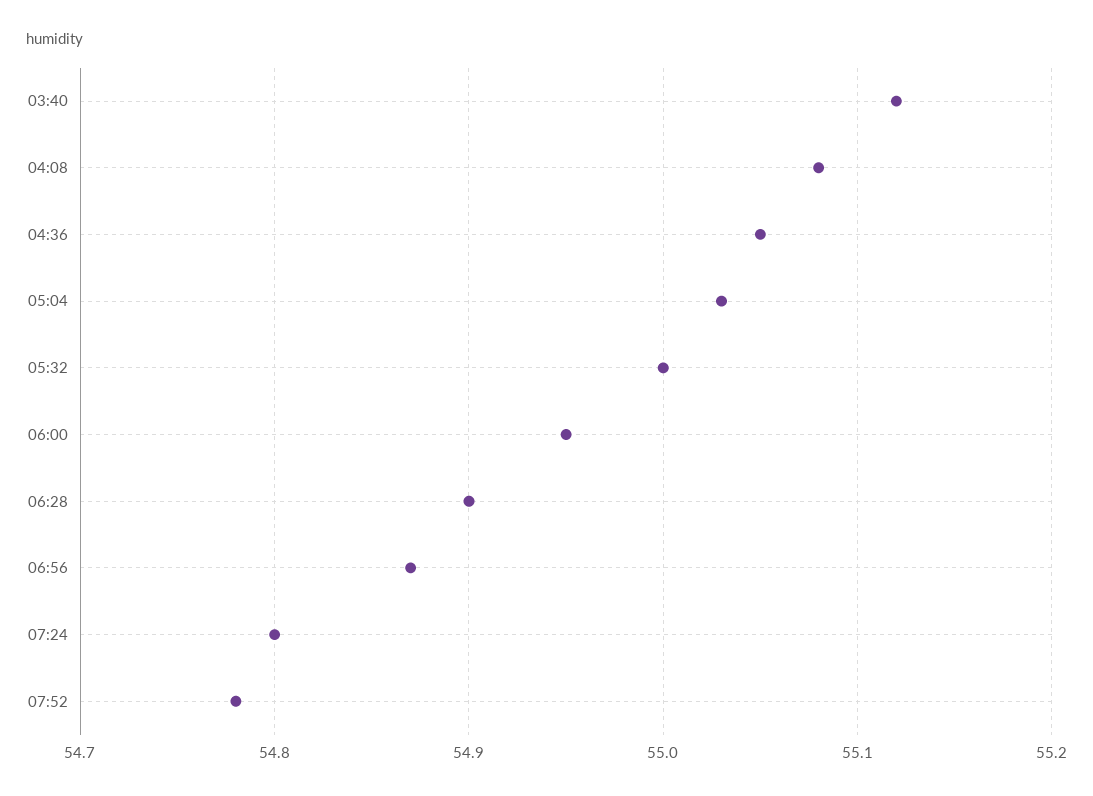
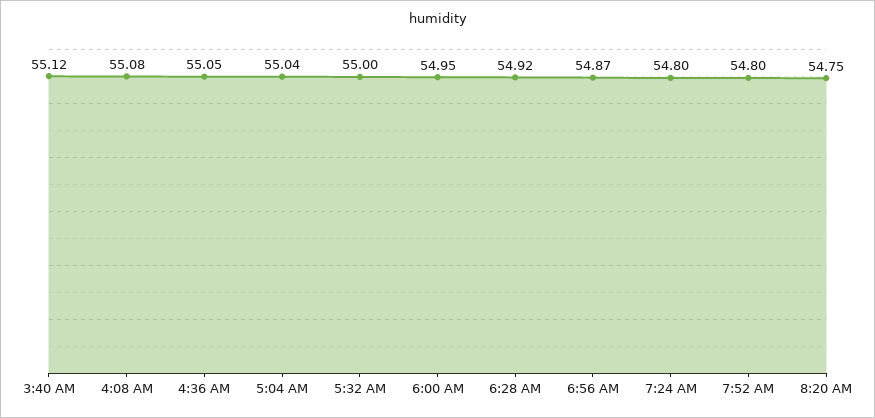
05:04: 55.03 -> 55.04
06:28: 54.9 -> 54.92
07:52: 54.78 -> 54.8
8:20 AM: none -> 54.75

